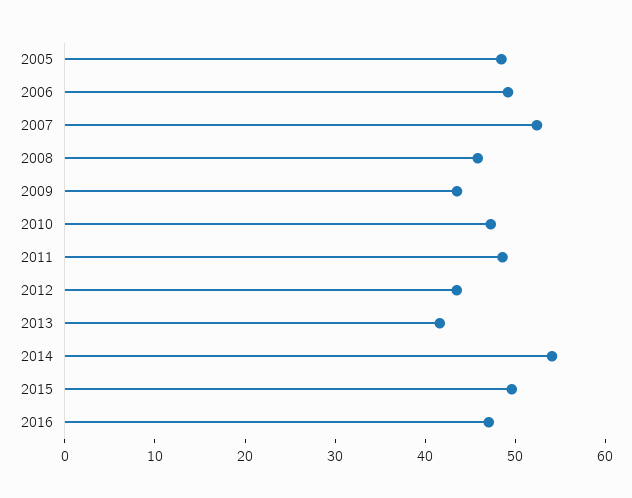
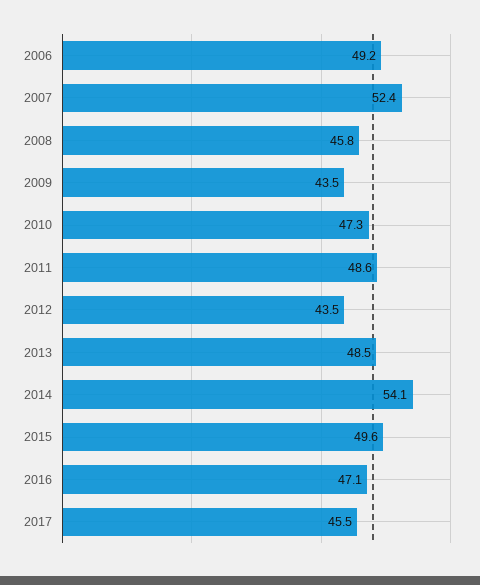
2005: 48 -> none
2013: 42 -> 48.5
2017: none -> 45.5

